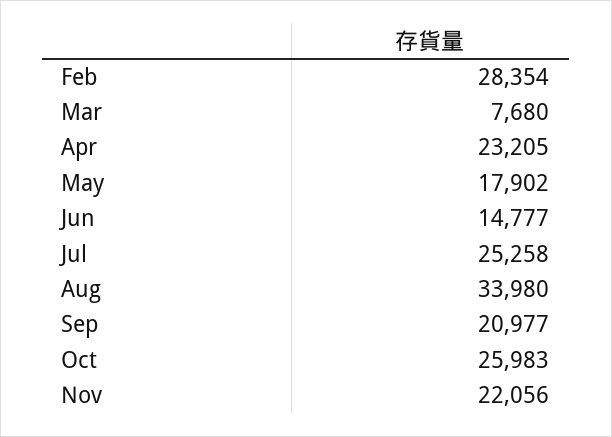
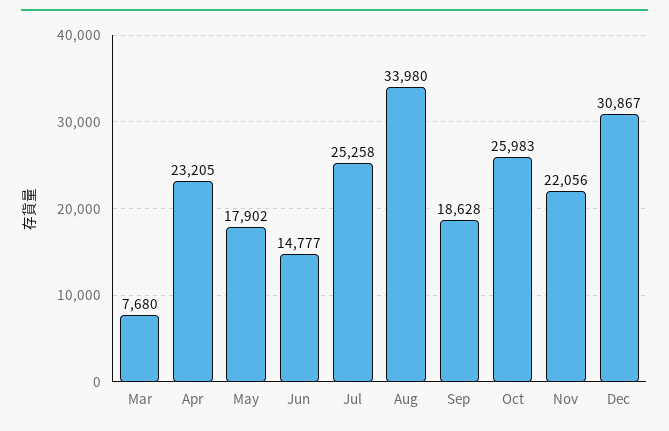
Feb: 28354 -> none
Sep: 20977 -> 18628
Dec: none -> 30867

